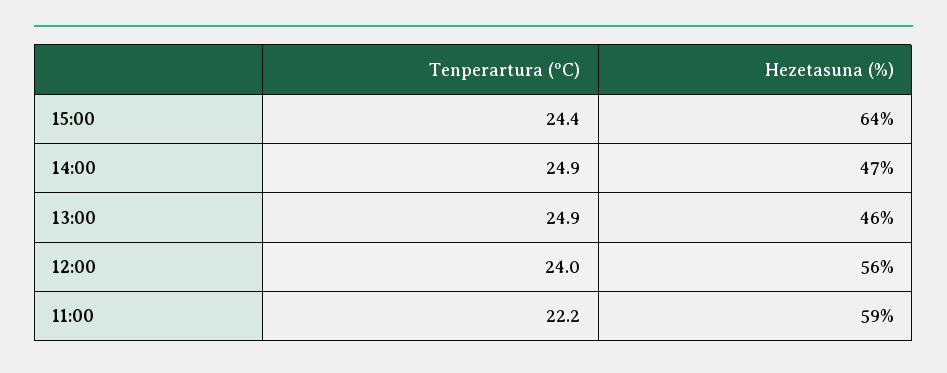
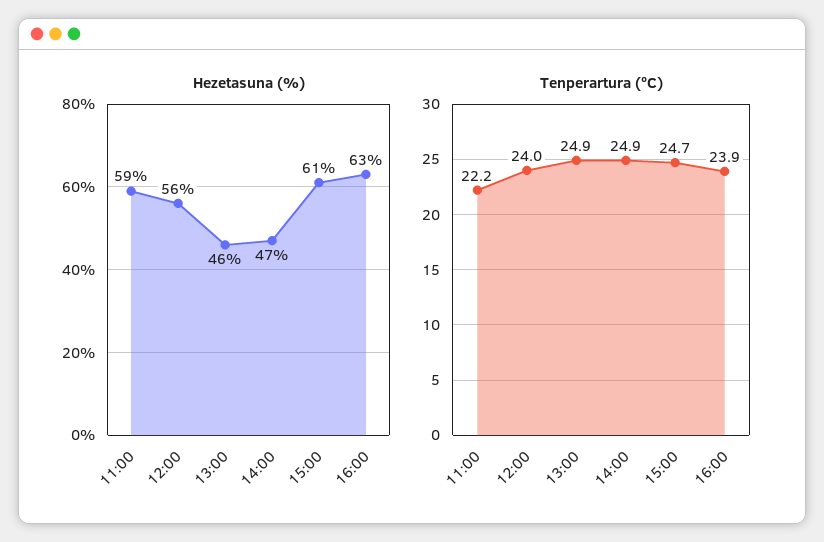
Tenperartura (ºC), 15:00: 24.4 -> 24.7
Hezetasuna (%), 15:00: 64 -> 61
Hezetasuna (%), 16:00: none -> 63
Tenperartura (ºC), 16:00: none -> 23.9

